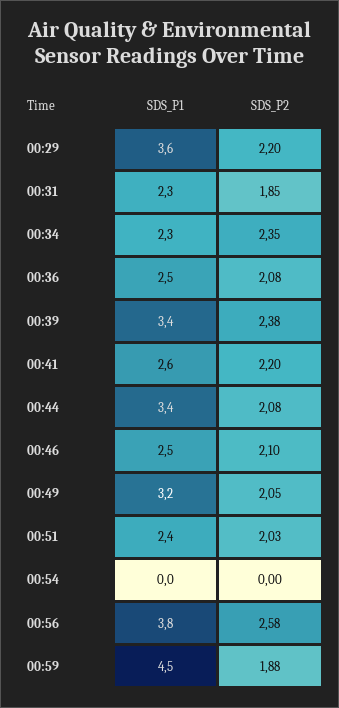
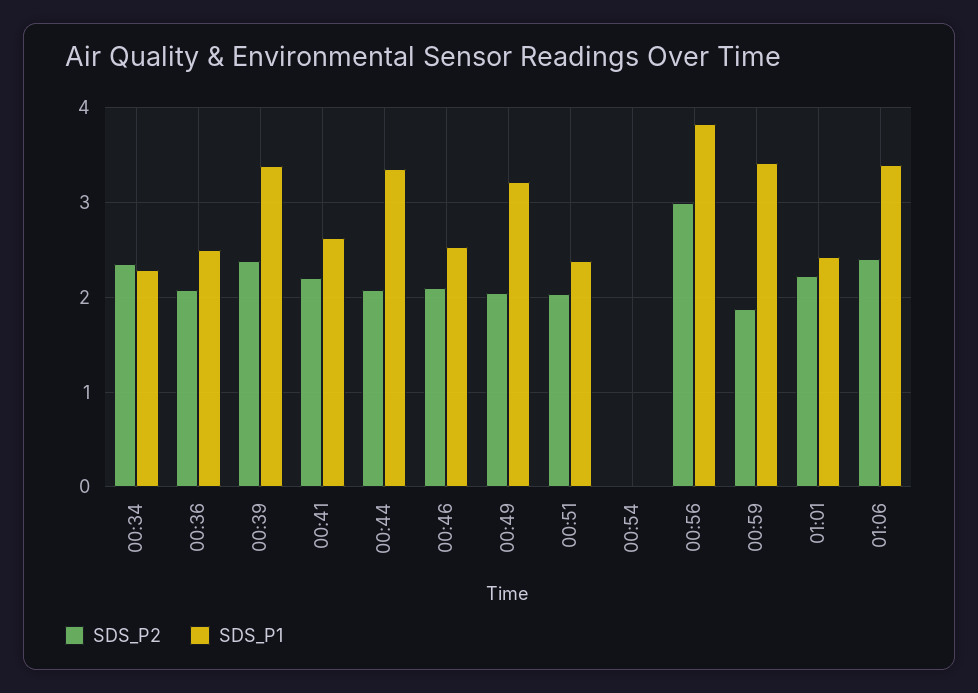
SDS_P1, 00:29: 3.6 -> none
SDS_P2, 00:29: 2.2 -> none
SDS_P1, 00:31: 2.3 -> none
SDS_P2, 00:31: 1.85 -> none
SDS_P2, 00:56: 2.58 -> 3
SDS_P1, 00:59: 4.5 -> 3.4
SDS_P2, 01:01: none -> 2.2
SDS_P1, 01:01: none -> 2.4
SDS_P2, 01:06: none -> 2.4
SDS_P1, 01:06: none -> 3.4

